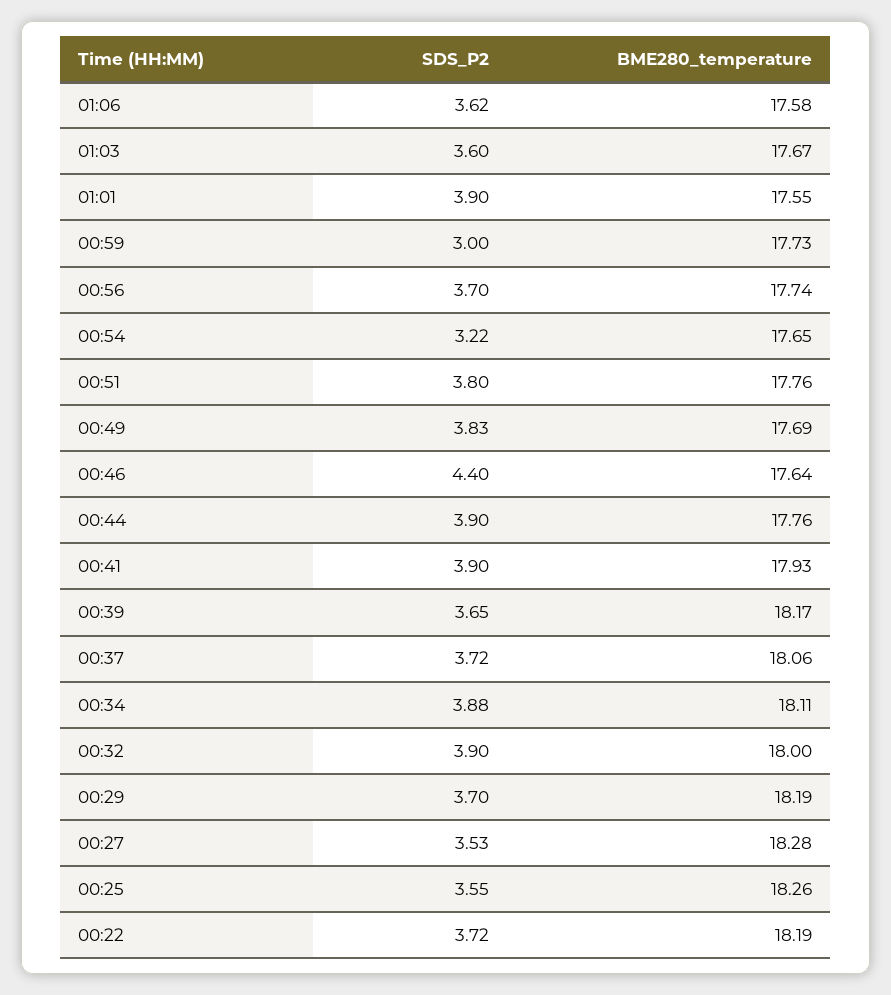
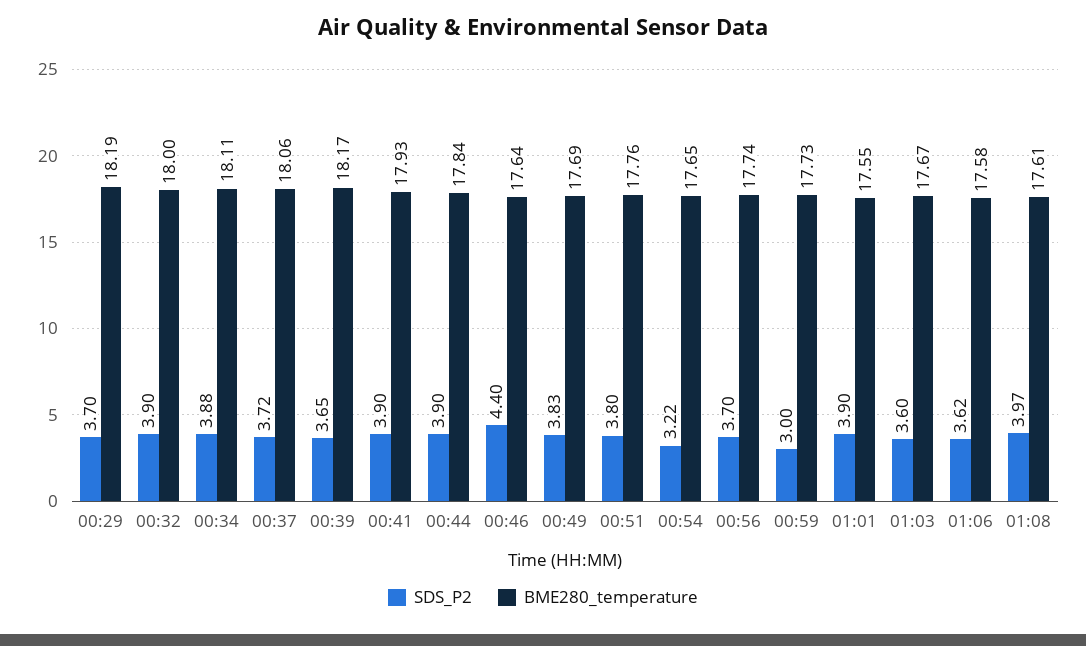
BME280_temperature, 00:44: 17.76 -> 17.84
SDS_P2, 00:27: 3.53 -> none
BME280_temperature, 00:27: 18.28 -> none
SDS_P2, 00:25: 3.55 -> none
BME280_temperature, 00:25: 18.26 -> none
SDS_P2, 00:22: 3.72 -> none
BME280_temperature, 00:22: 18.19 -> none
SDS_P2, 01:08: none -> 3.97
BME280_temperature, 01:08: none -> 17.61

